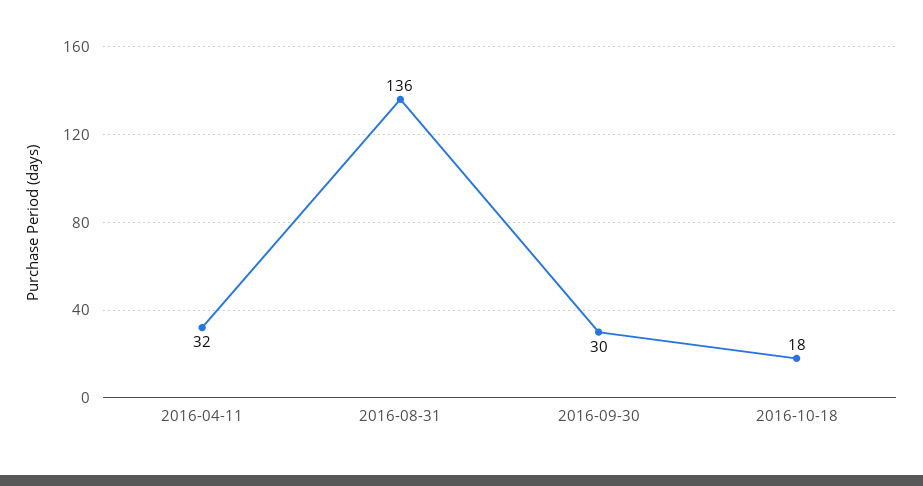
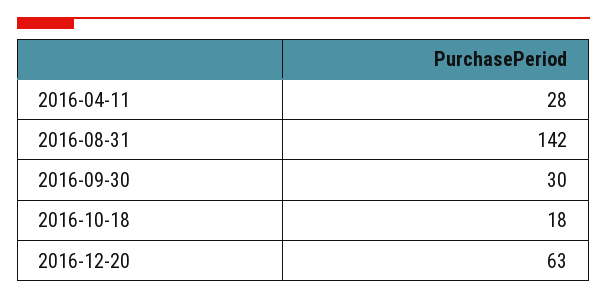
2016-04-11: 32 -> 28
2016-08-31: 136 -> 142
2016-12-20: none -> 63

